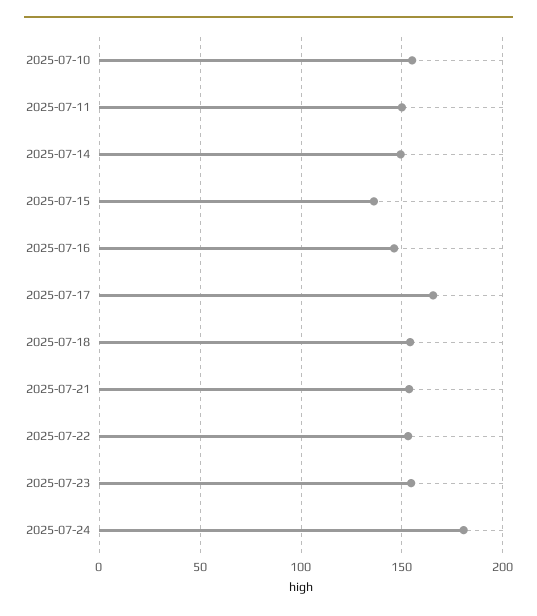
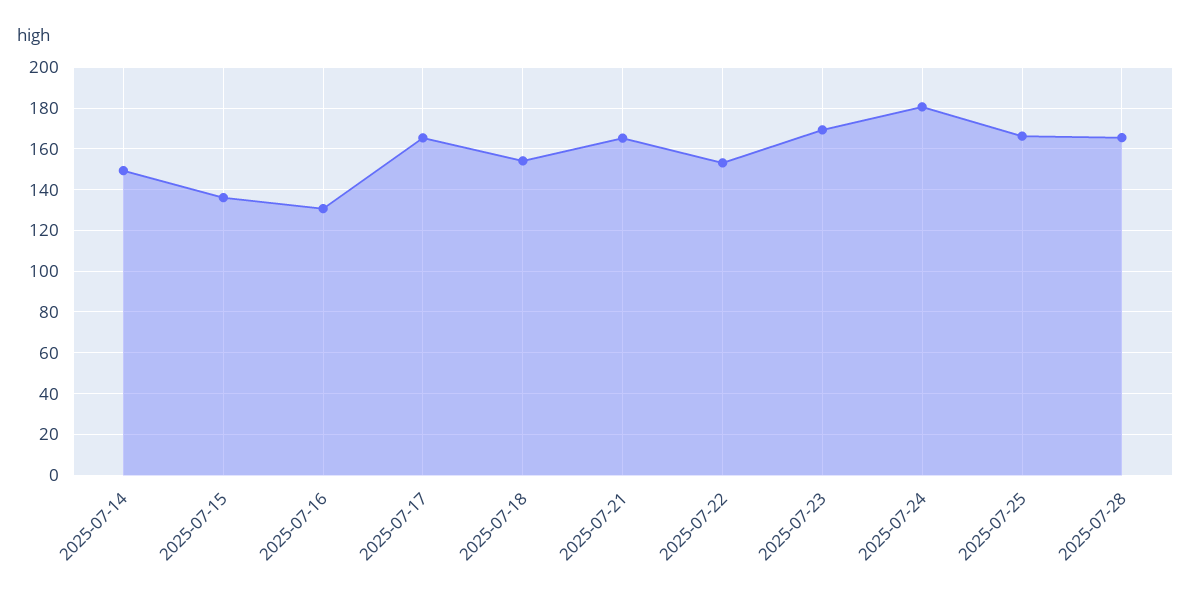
2025-07-10: 155 -> none
2025-07-11: 150 -> none
2025-07-16: 145 -> 130
2025-07-21: 155 -> 165
2025-07-23: 155 -> 170
2025-07-25: none -> 165
2025-07-28: none -> 165

